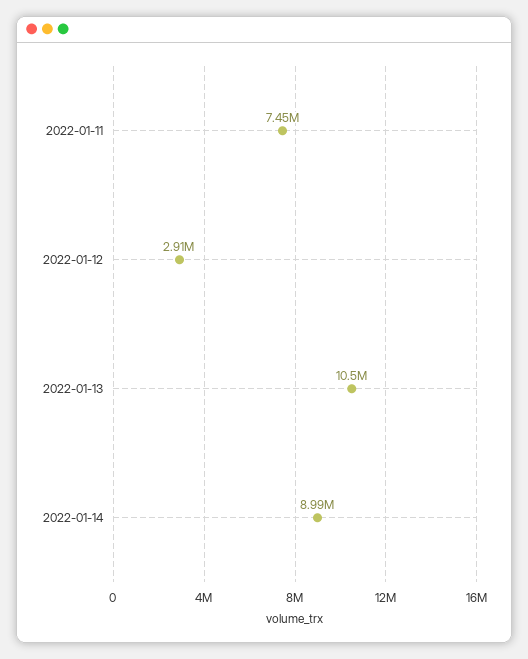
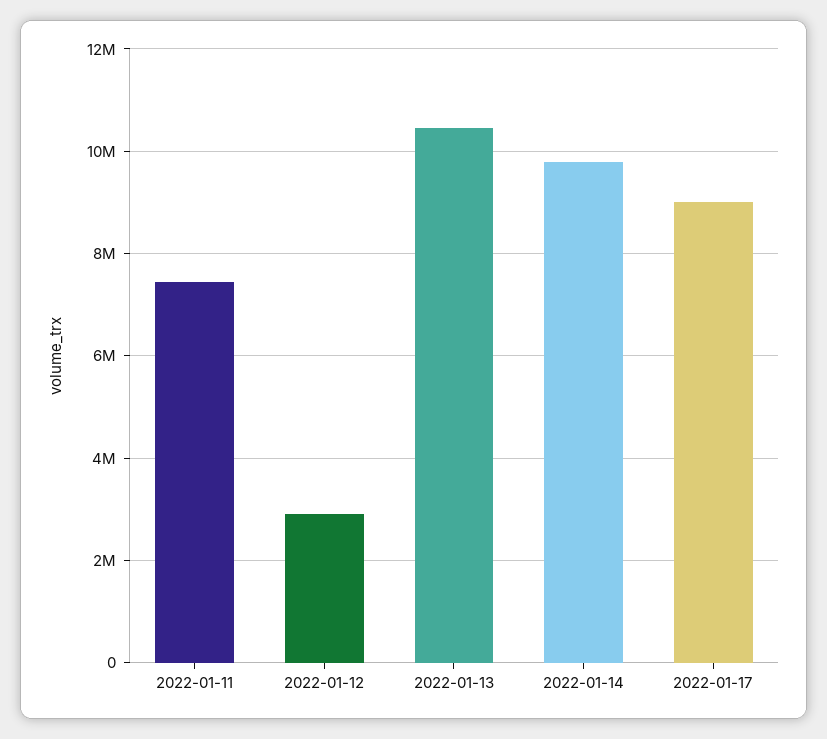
2022-01-14: 8990000 -> 9800000
2022-01-17: none -> 9000000

